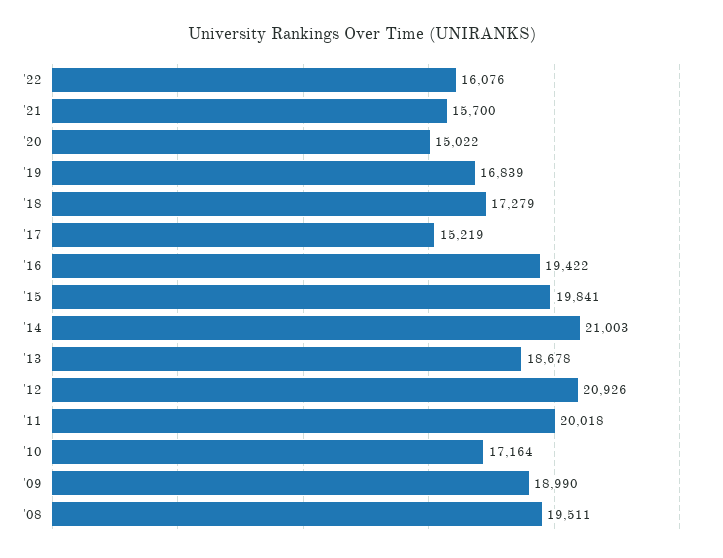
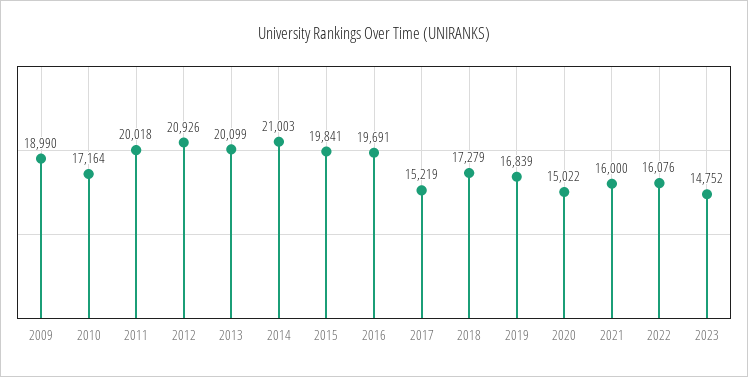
'21: 15700 -> 16000
'16: 19422 -> 19691
'13: 18678 -> 20099
'08: 19511 -> none
2023: none -> 14752

